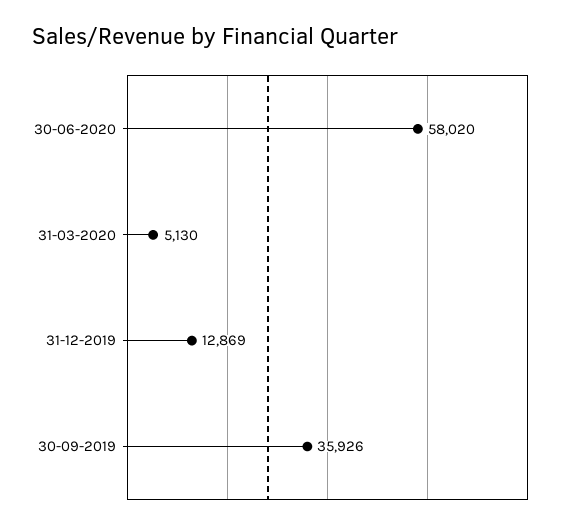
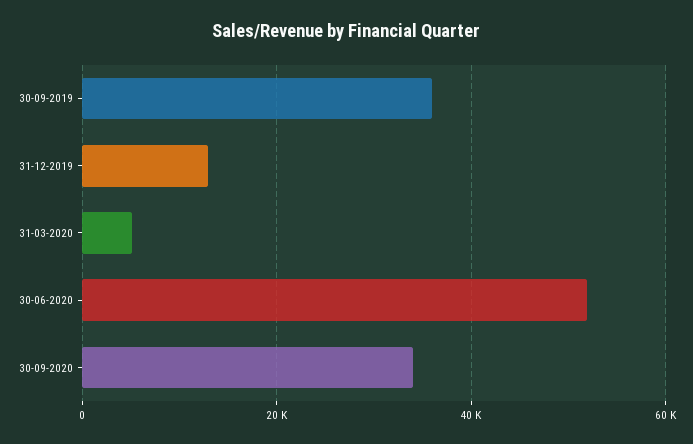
30-06-2020: 58020 -> 52000
30-09-2020: none -> 34000

